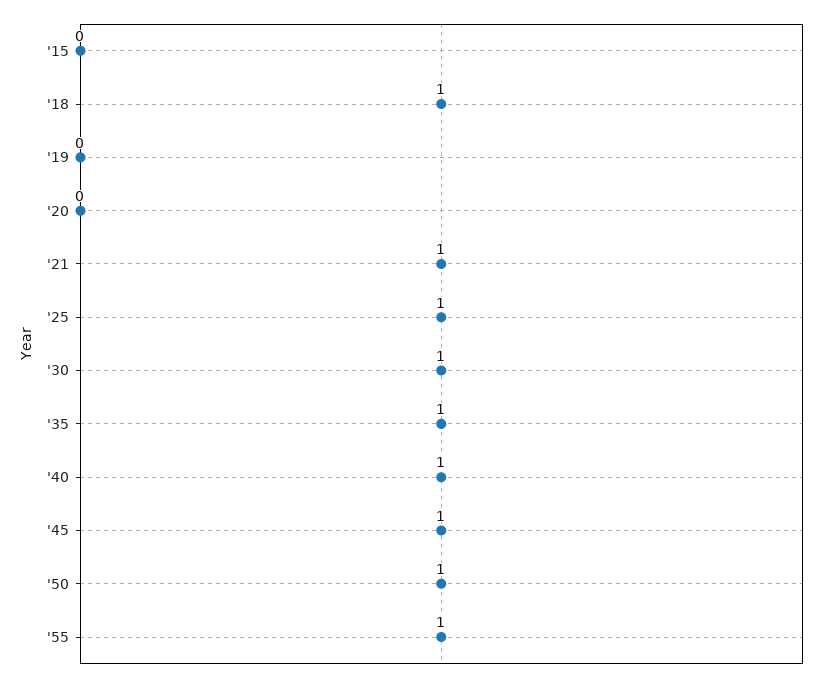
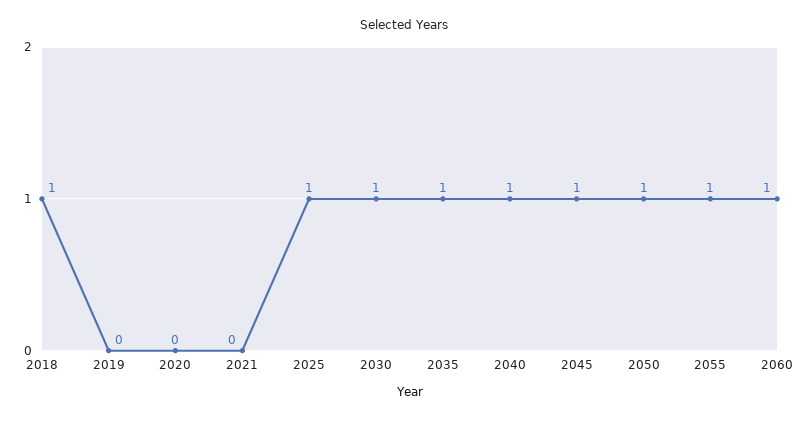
'15: 0 -> none
'21: 1 -> 0
2060: none -> 1

